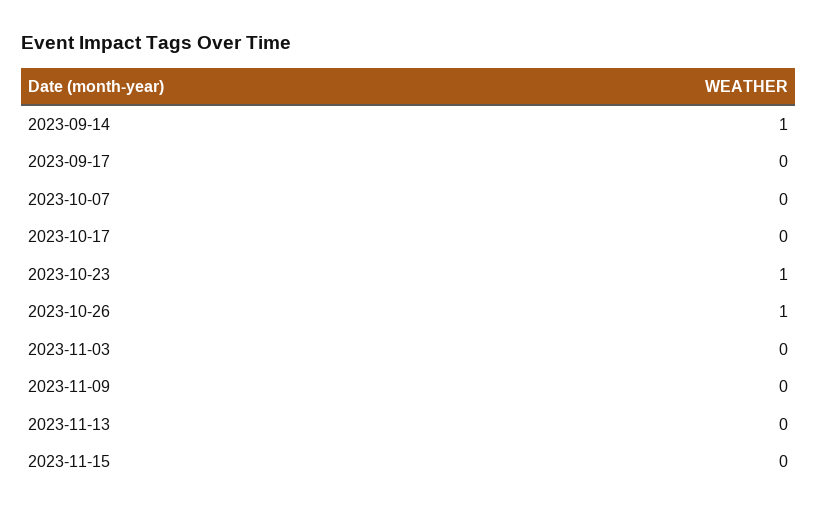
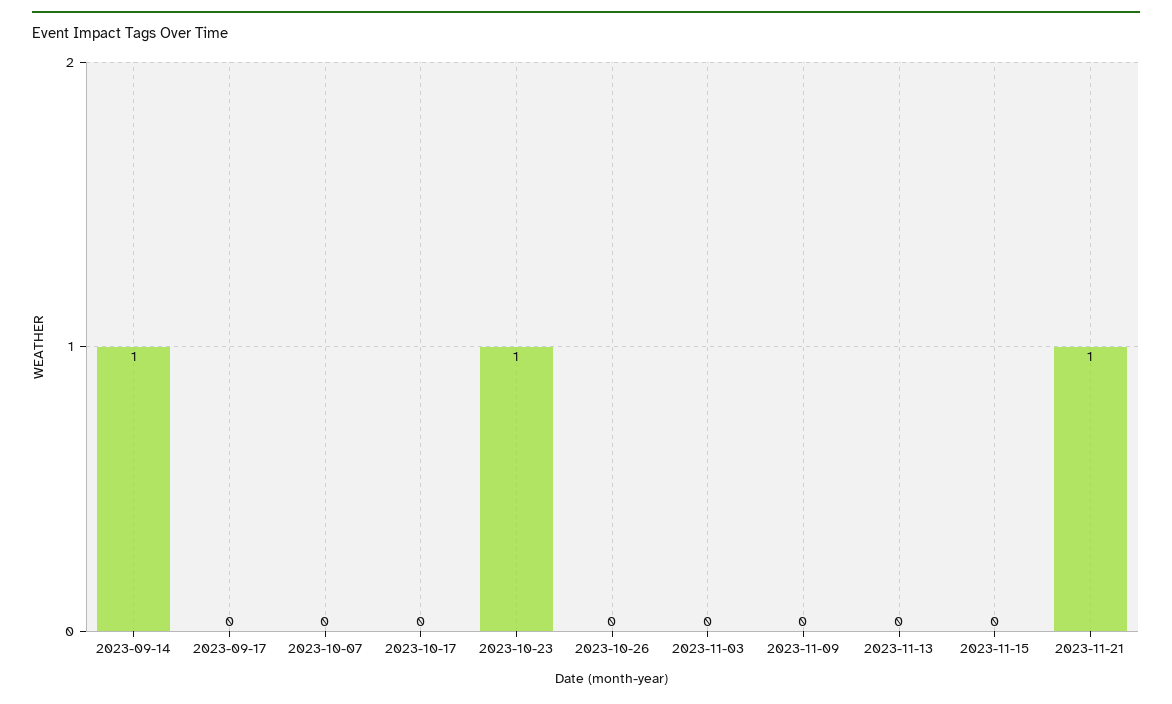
2023-10-26: 1 -> 0
2023-11-21: none -> 1

